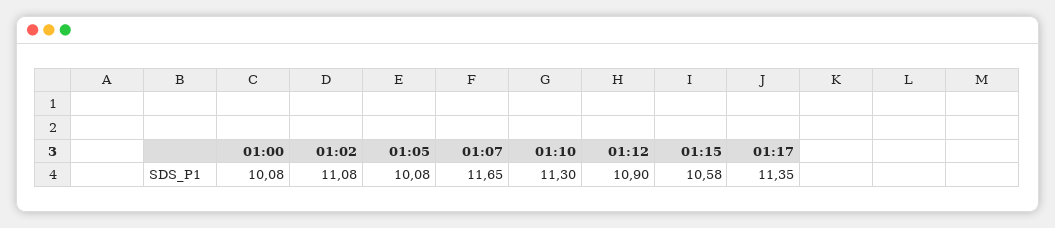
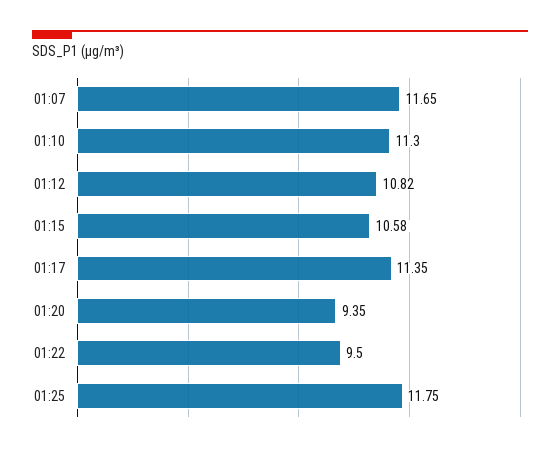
01:00: 10.08 -> none
01:02: 11.08 -> none
01:05: 10.08 -> none
01:12: 10.9 -> 10.82
01:20: none -> 9.35
01:22: none -> 9.5
01:25: none -> 11.75

